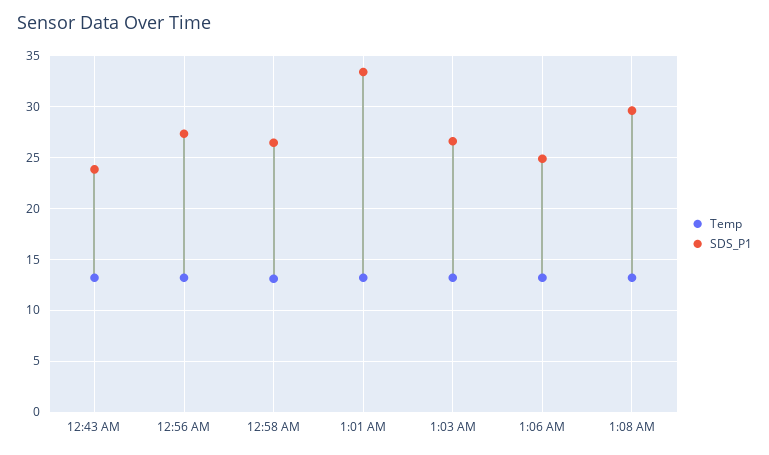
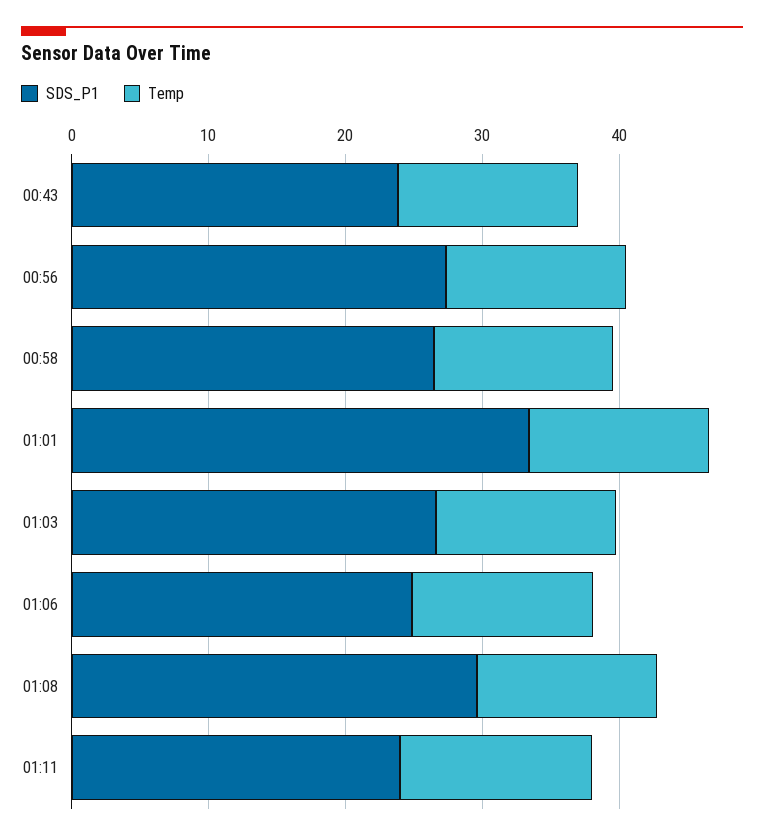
SDS_P1, 01:11: none -> 24
Temp, 01:11: none -> 14

